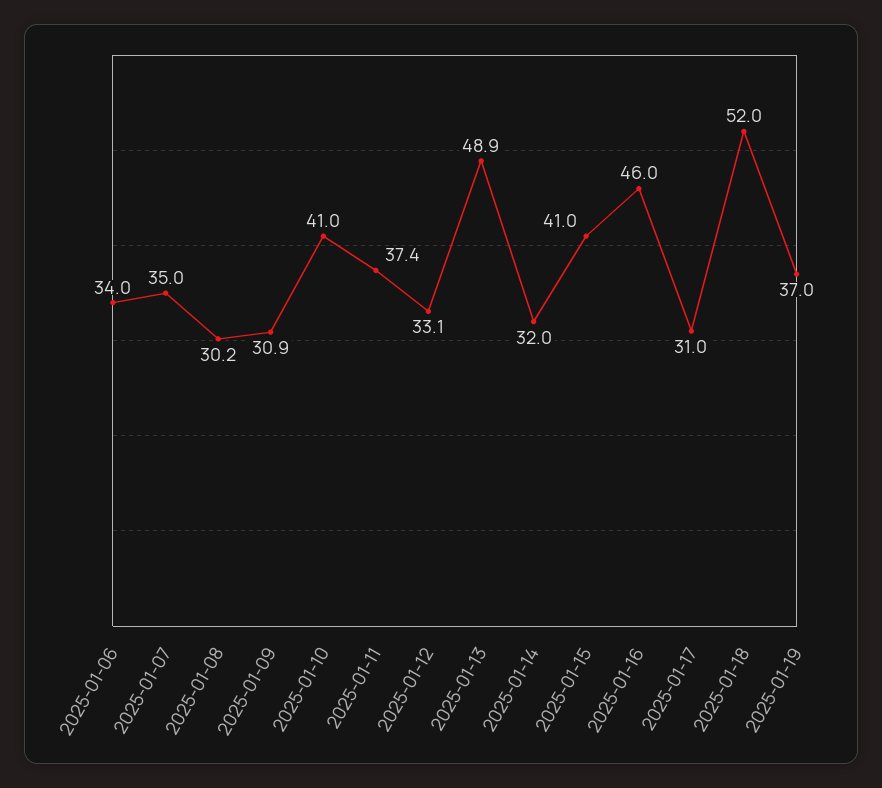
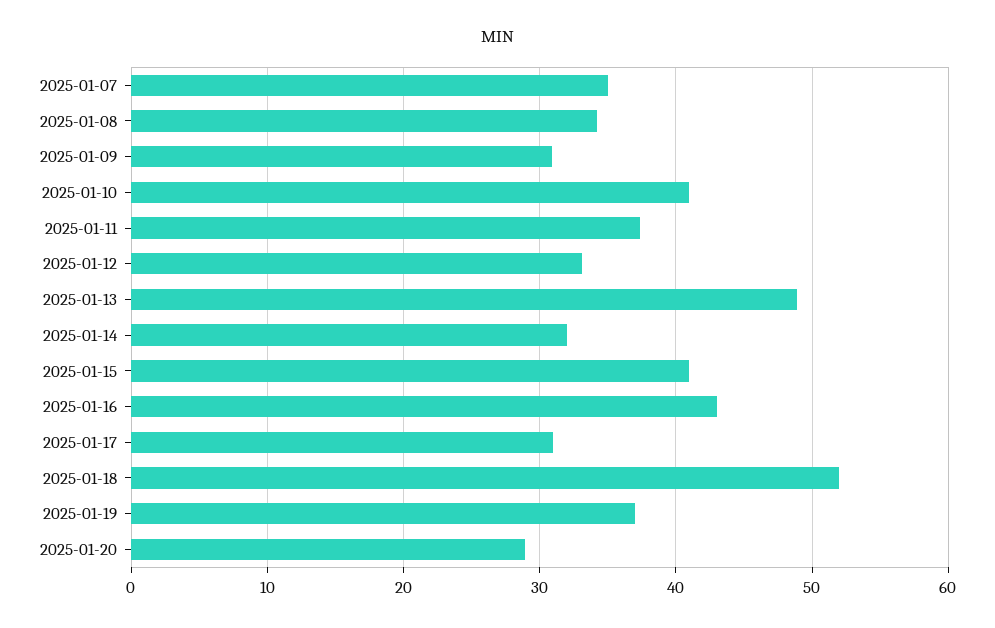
2025-01-06: 34 -> none
2025-01-08: 30.2 -> 34
2025-01-16: 46 -> 43
2025-01-20: none -> 29

